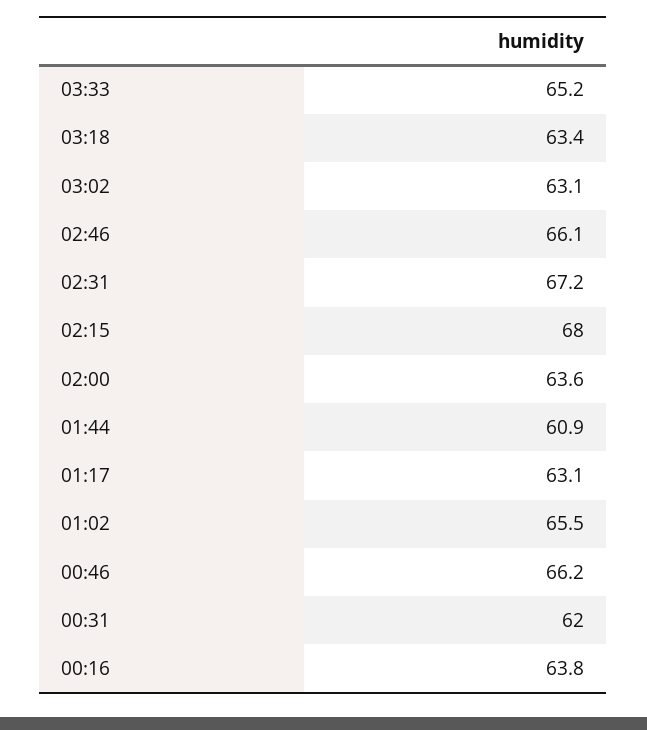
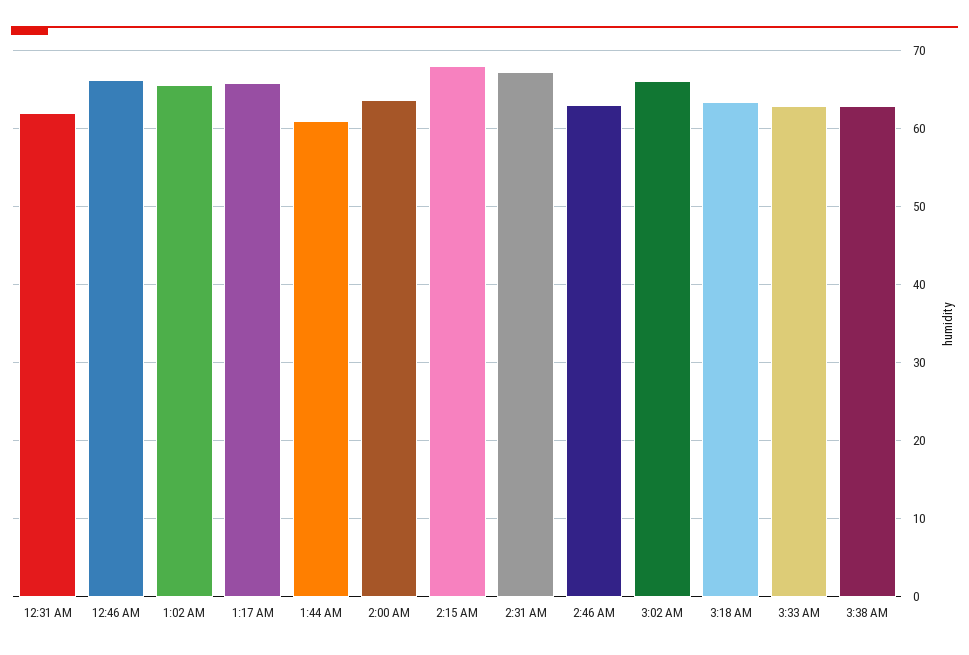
03:33: 65.2 -> 63
03:02: 63.1 -> 66
02:46: 66.1 -> 63
01:17: 63.1 -> 66
00:16: 63.8 -> none
3:38 AM: none -> 63

